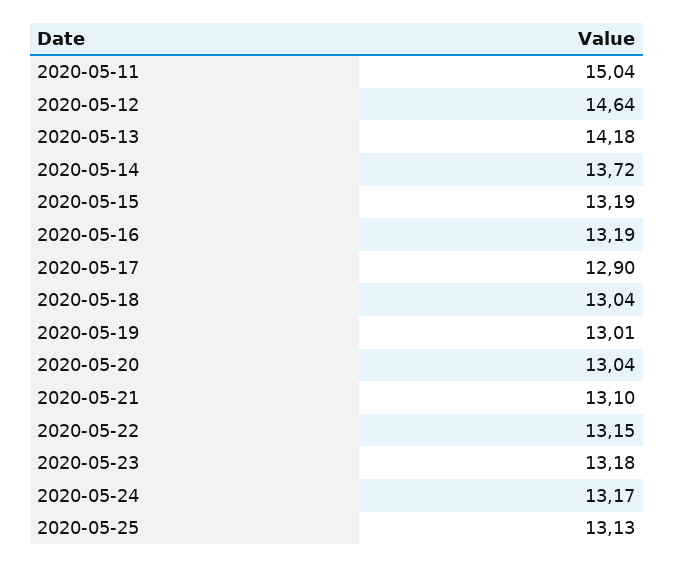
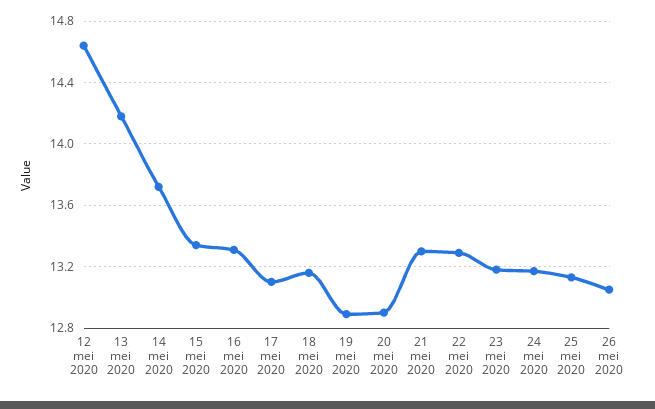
2020-05-11: 15.04 -> none
2020-05-15: 13.19 -> 13.35
2020-05-16: 13.19 -> 13.3
2020-05-17: 12.9 -> 13.1
2020-05-18: 13.04 -> 13.15
2020-05-19: 13.01 -> 12.9
2020-05-20: 13.04 -> 12.9
2020-05-21: 13.1 -> 13.3
2020-05-22: 13.15 -> 13.3
26 mei 2020: none -> 13.05

